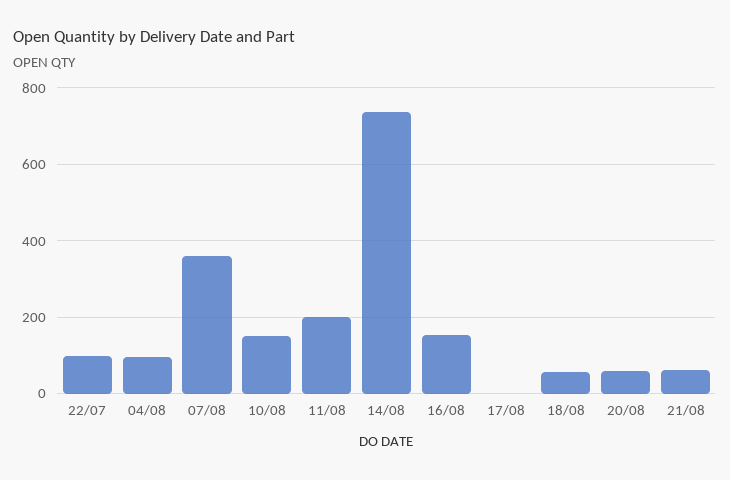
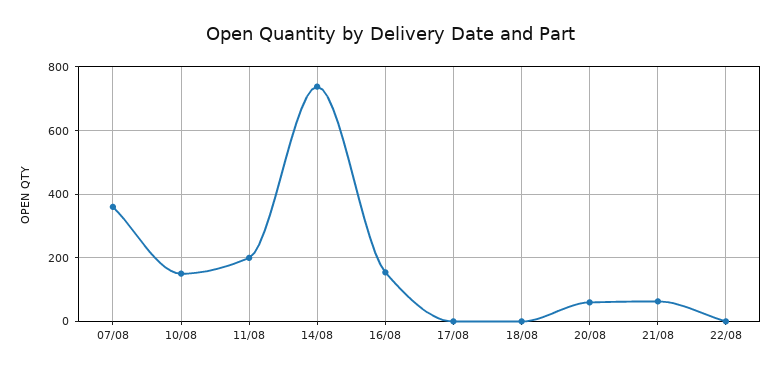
22/07: 100 -> none
04/08: 100 -> none
18/08: 60 -> 0
22/08: none -> 0

